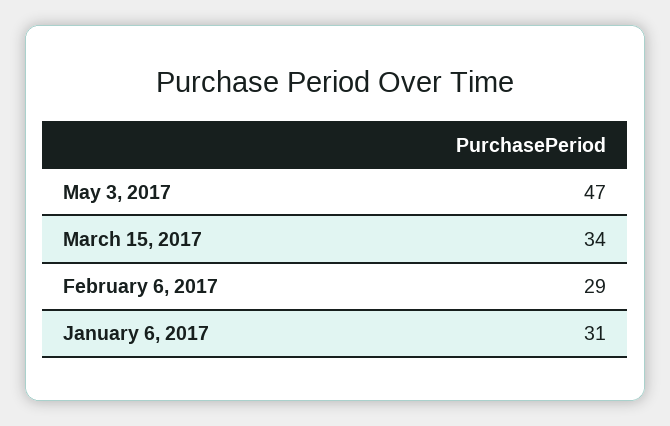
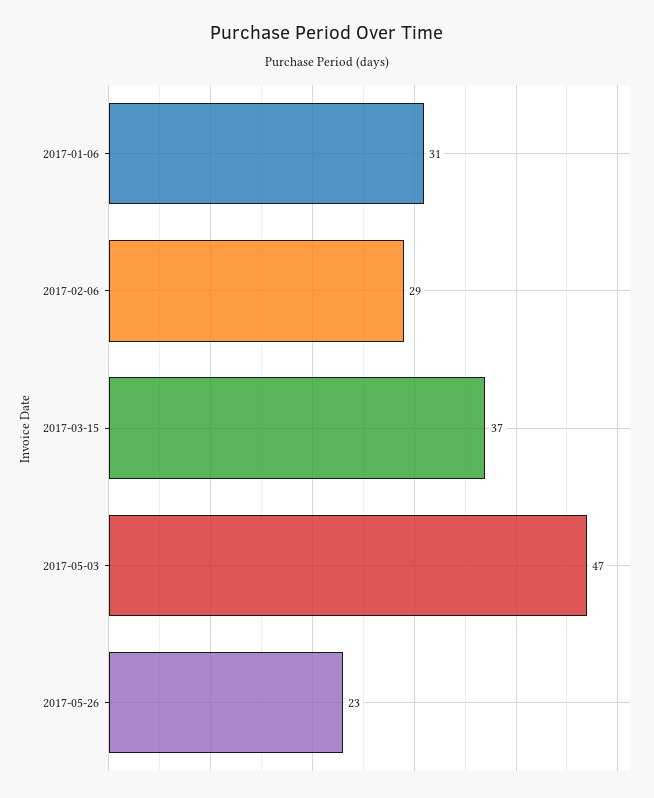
March 15, 2017: 34 -> 37
2017-05-26: none -> 23

